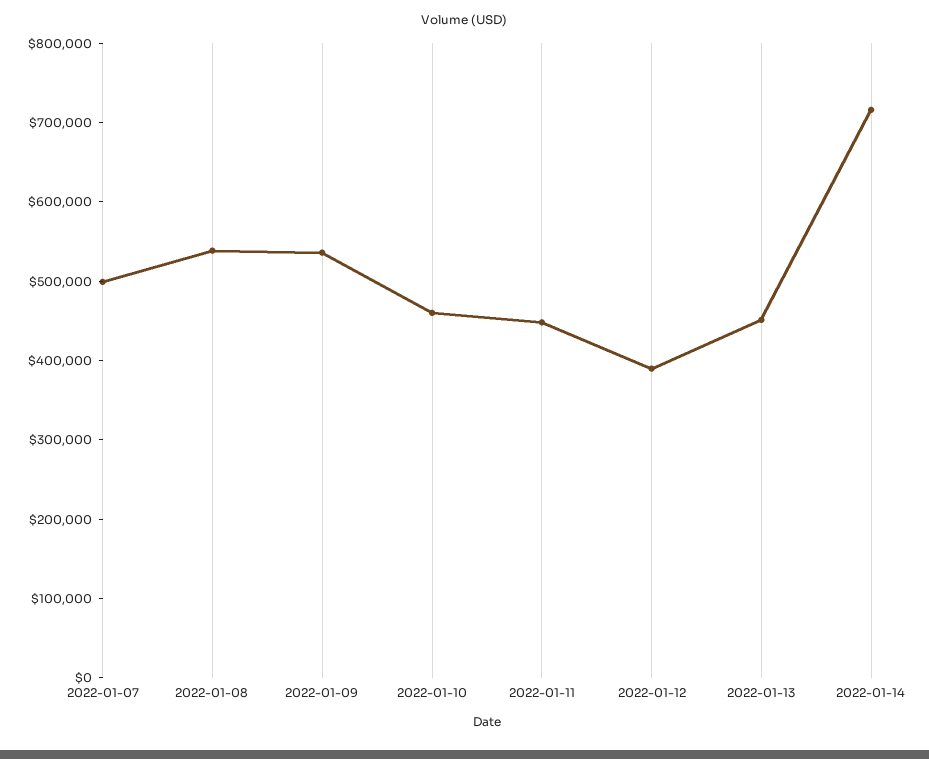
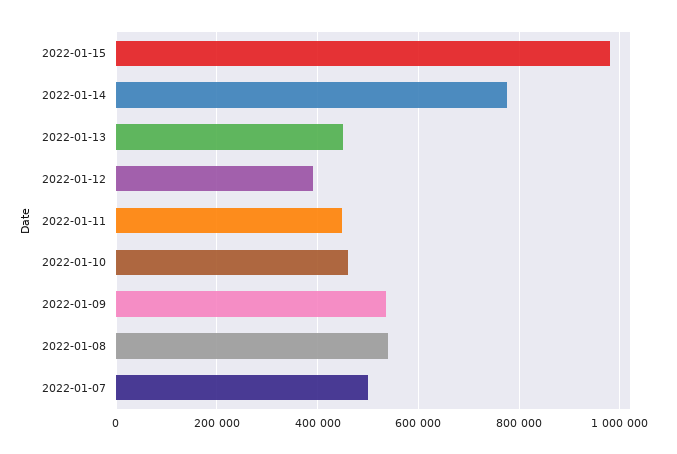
2022-01-14: 720000 -> 780000
2022-01-15: none -> 980000

